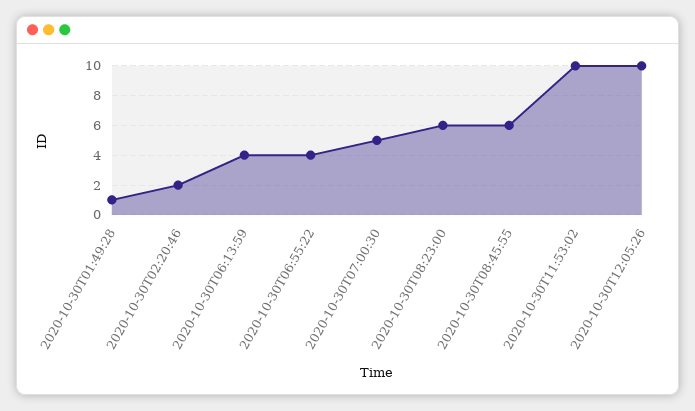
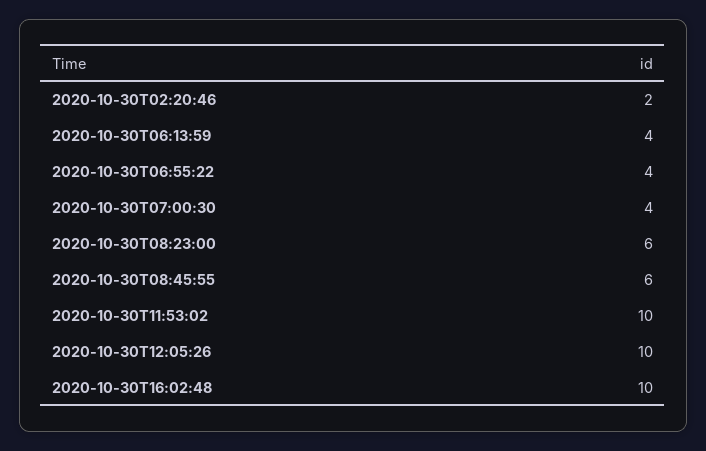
2020-10-30T01:49:28: 1 -> none
2020-10-30T07:00:30: 5 -> 4
2020-10-30T16:02:48: none -> 10

